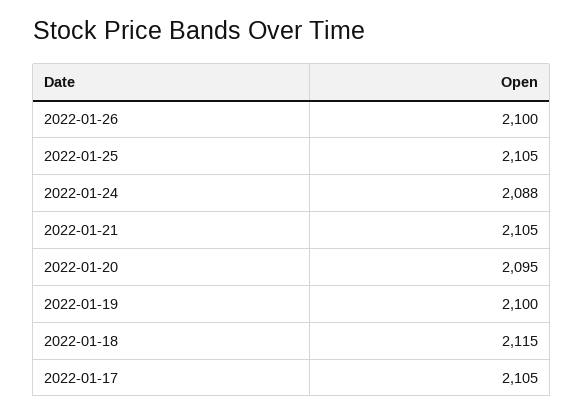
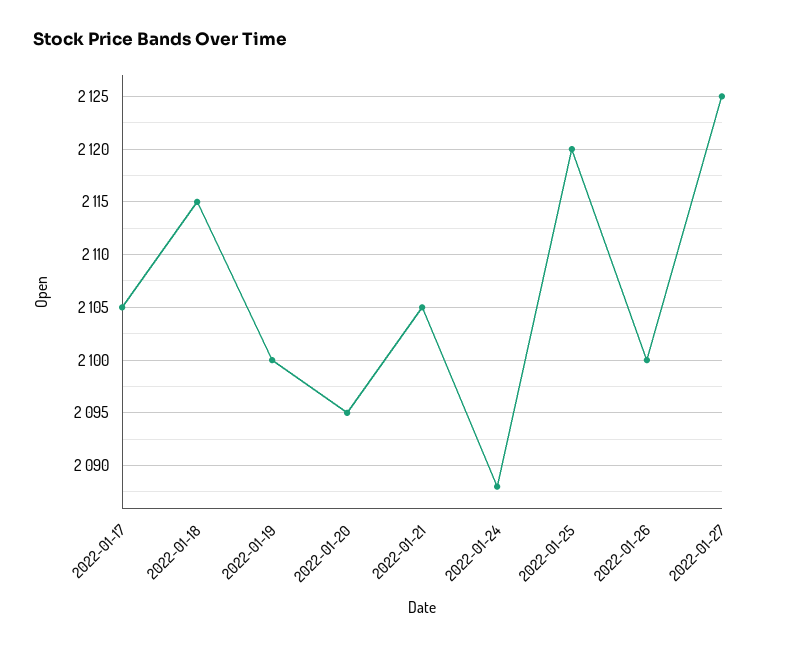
2022-01-25: 2105 -> 2120
2022-01-27: none -> 2125

